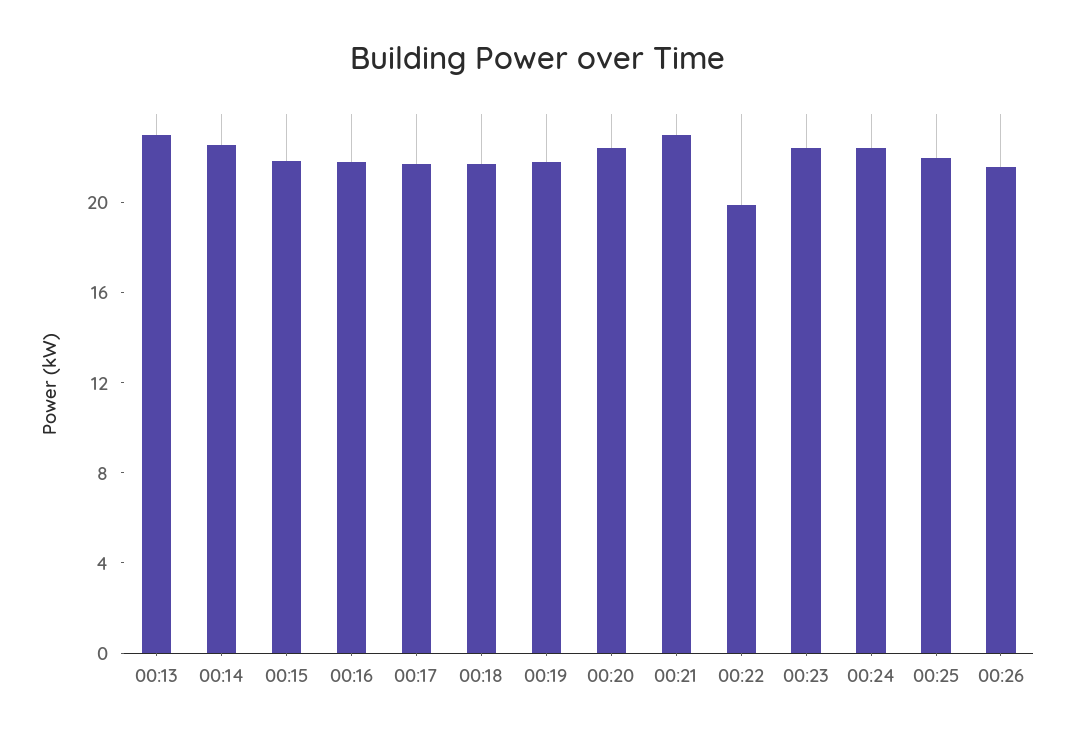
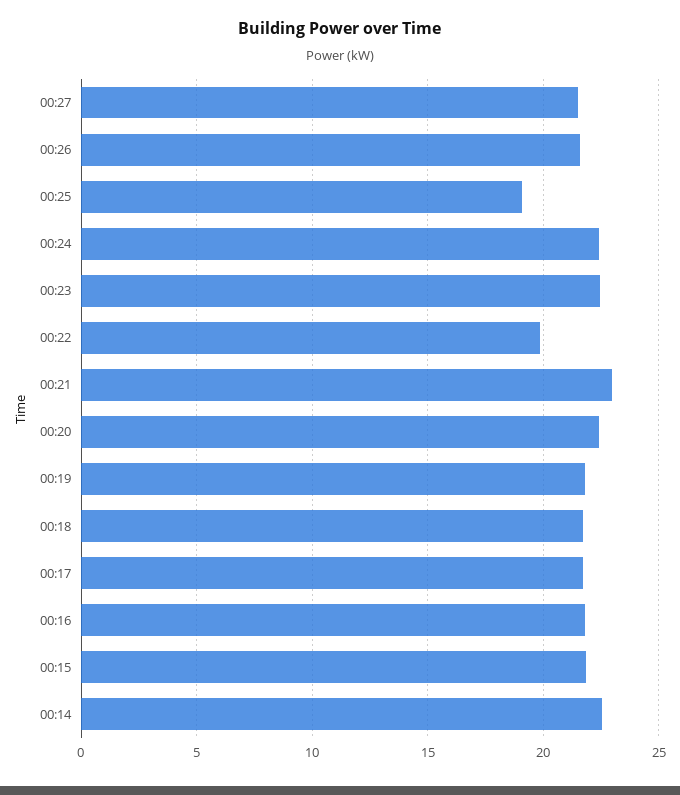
00:13: 23 -> none
00:25: 22 -> 19
00:27: none -> 21.5

